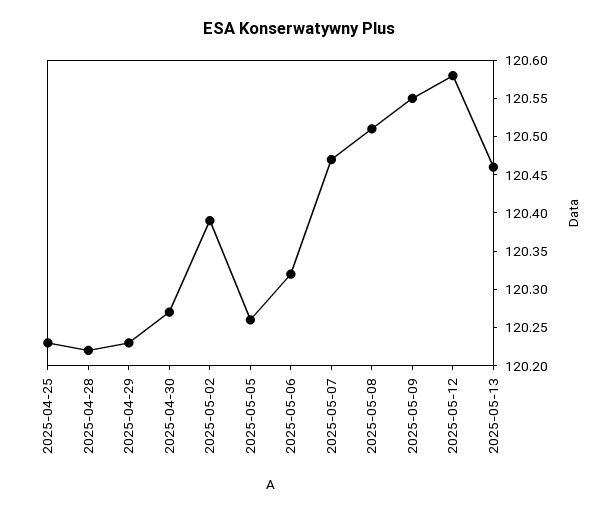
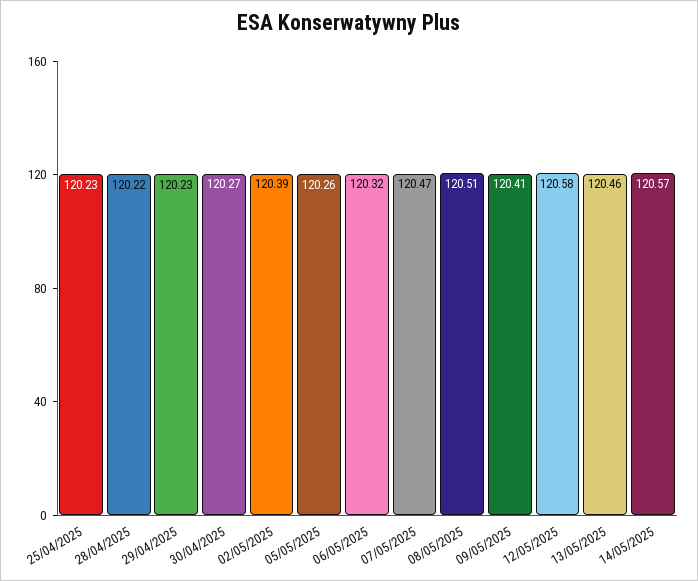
2025-05-09: 120.55 -> 120.41
14/05/2025: none -> 120.57

